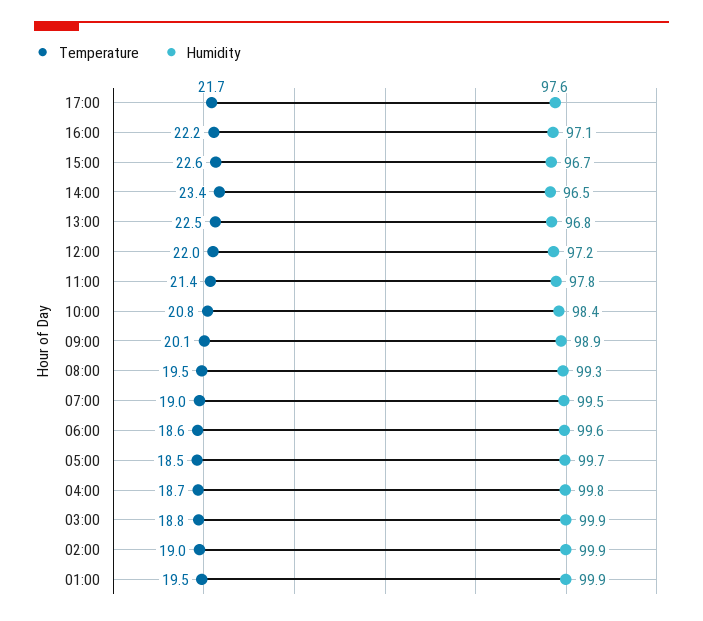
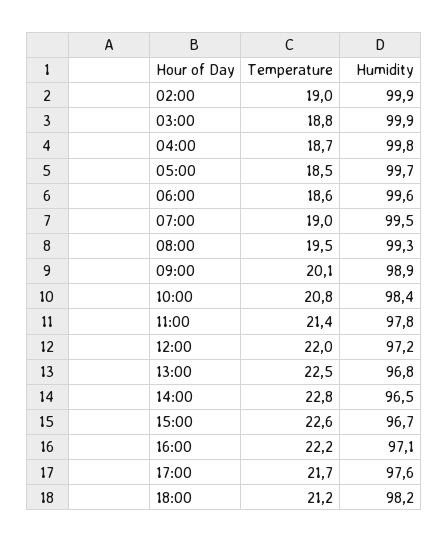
Temperature, 14:00: 23.4 -> 22.8
Temperature, 01:00: 19.5 -> none
Humidity, 01:00: 99.9 -> none
Temperature, 18:00: none -> 21.2
Humidity, 18:00: none -> 98.2

